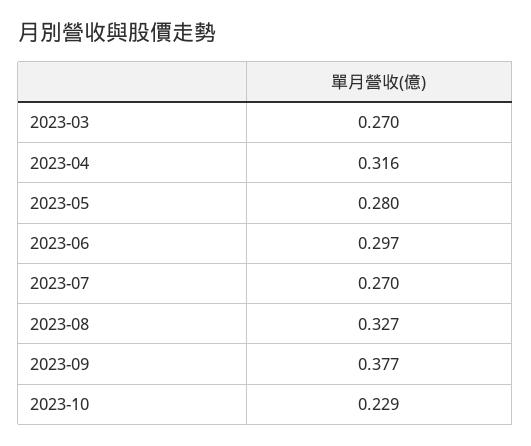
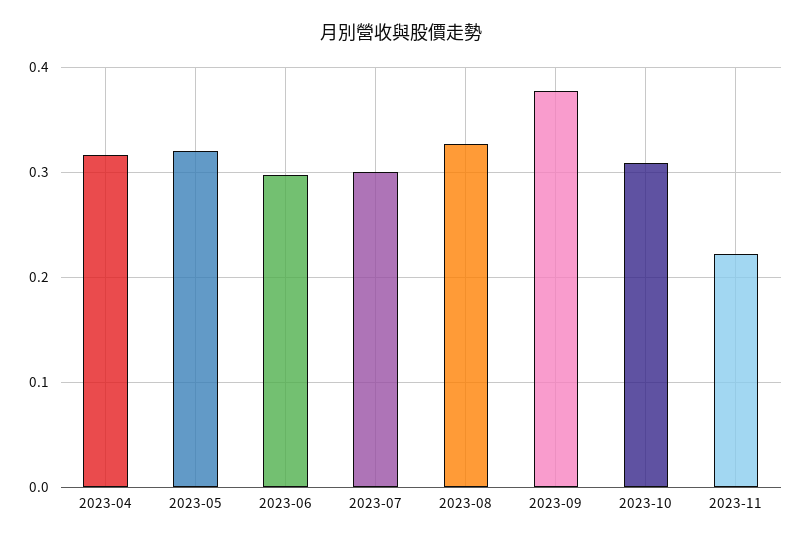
2023-03: 0.27 -> none
2023-05: 0.28 -> 0.32
2023-07: 0.27 -> 0.3
2023-10: 0.229 -> 0.31
2023-11: none -> 0.22

